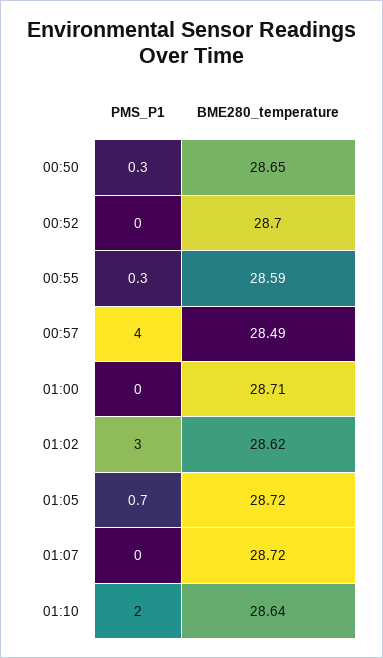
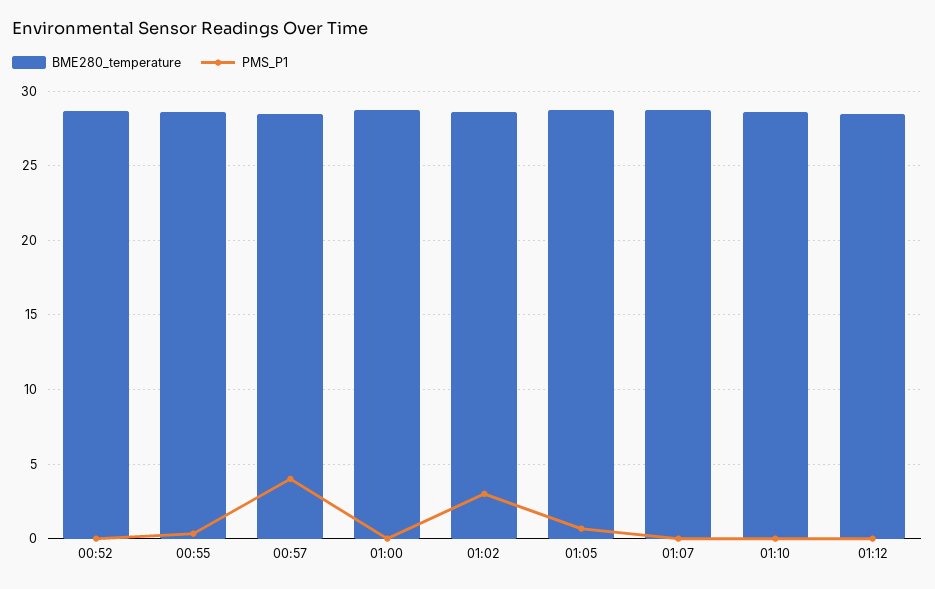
PMS_P1, 00:50: 0.3 -> none
BME280_temperature, 00:50: 28.65 -> none
PMS_P1, 01:10: 2 -> 0
BME280_temperature, 01:12: none -> 28.5
PMS_P1, 01:12: none -> 0

